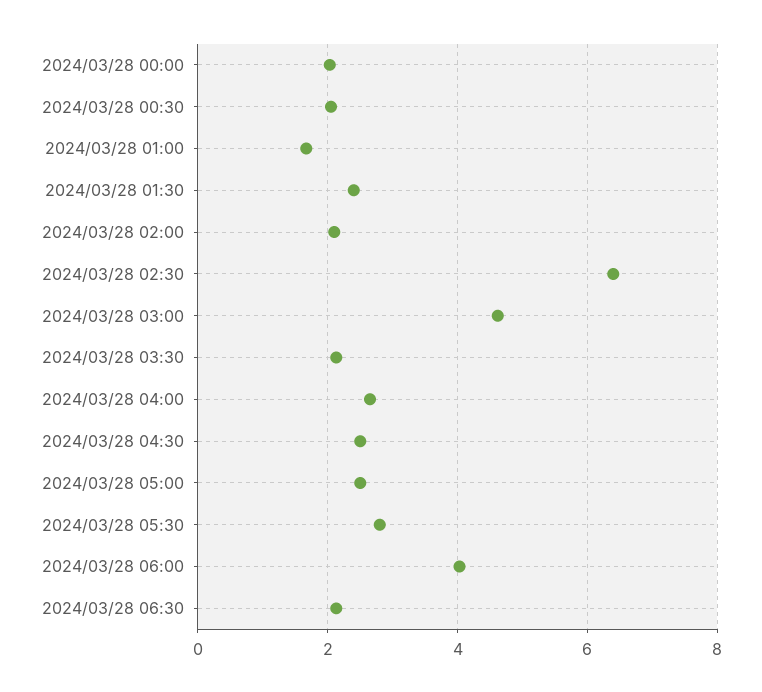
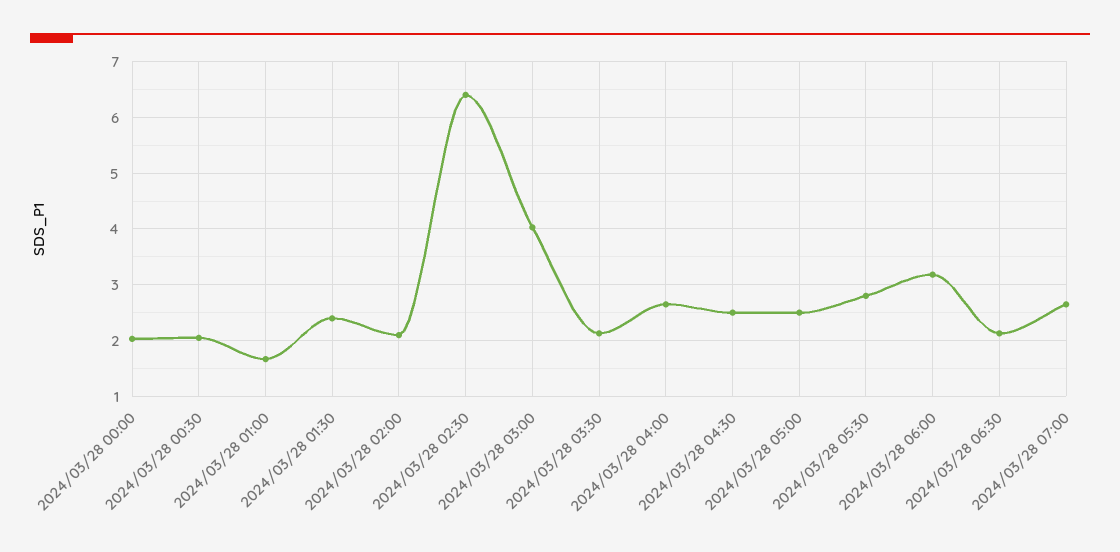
2024/03/28 03:00: 4.6 -> 4
2024/03/28 06:00: 4 -> 3.2
2024/03/28 07:00: none -> 2.6

